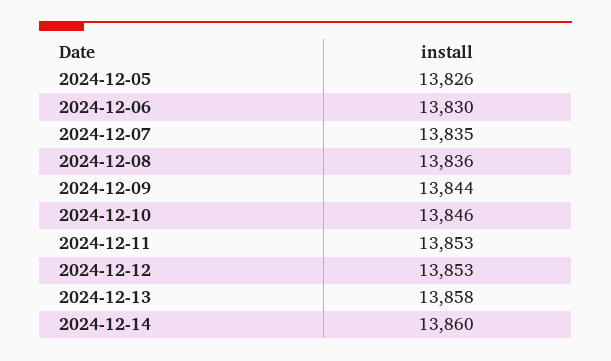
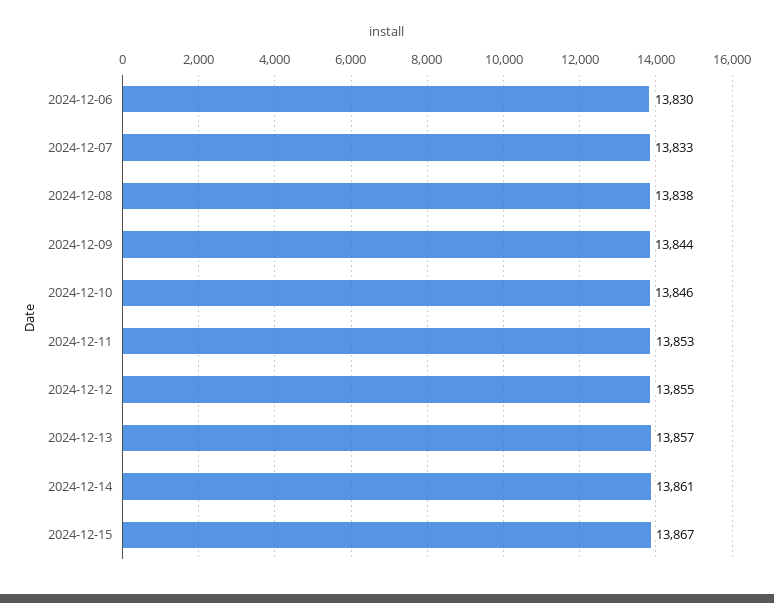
2024-12-05: 13826 -> none
2024-12-07: 13835 -> 13833
2024-12-08: 13836 -> 13838
2024-12-12: 13853 -> 13855
2024-12-13: 13858 -> 13857
2024-12-14: 13860 -> 13861
2024-12-15: none -> 13867

